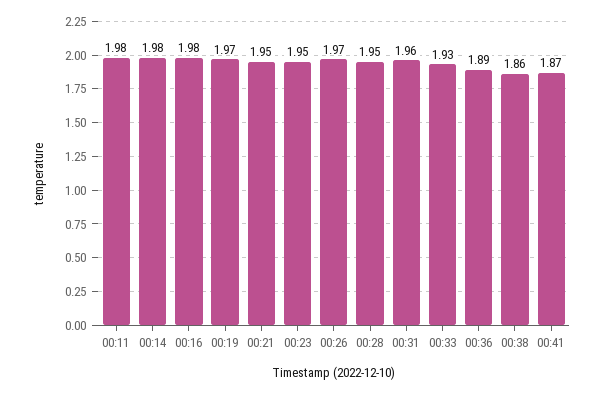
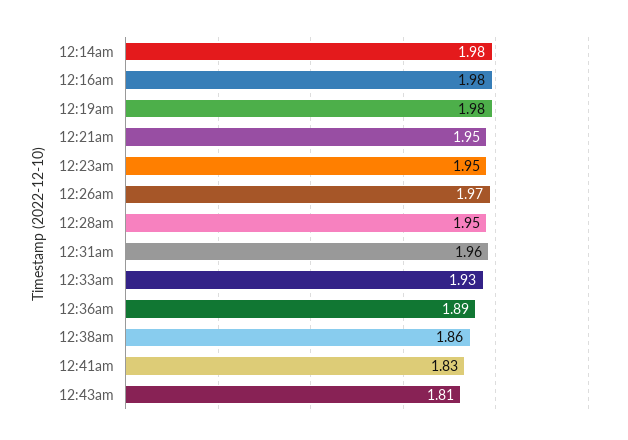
00:11: 1.98 -> none
00:19: 1.97 -> 1.98
00:41: 1.87 -> 1.83
12:43am: none -> 1.81

